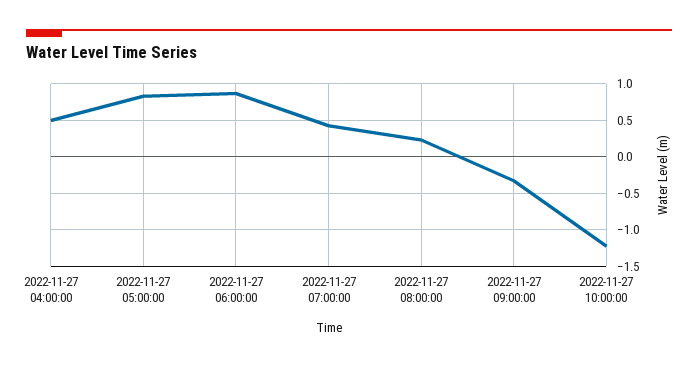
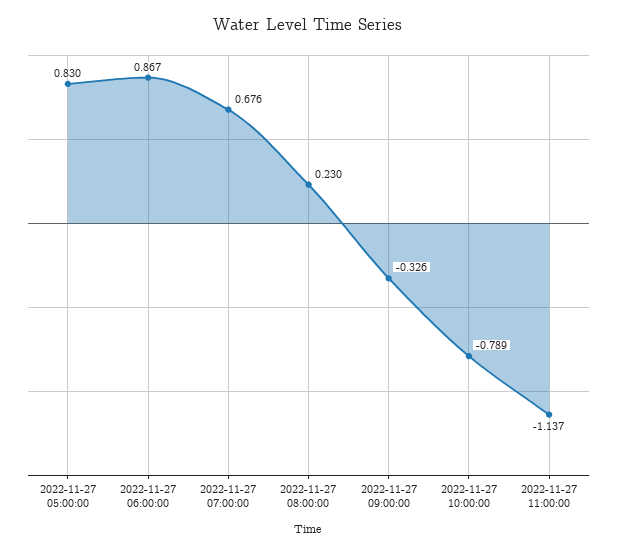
2022-11-27 04:00:00: 0.5 -> none
2022-11-27 07:00:00: 0.4 -> 0.676
2022-11-27 10:00:00: -1.2 -> -0.789
2022-11-27 11:00:00: none -> -1.137

